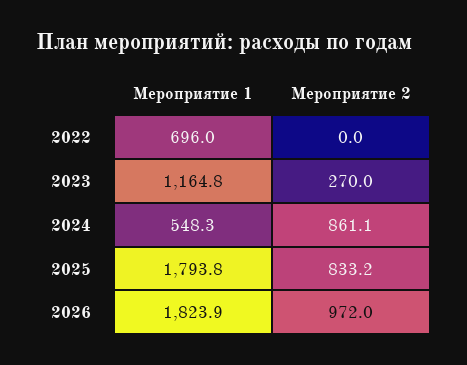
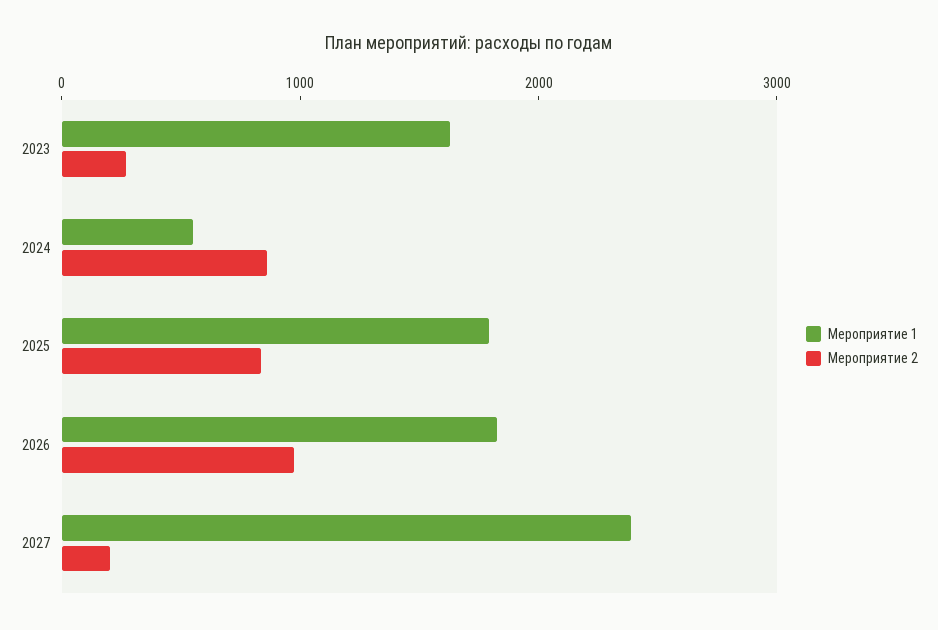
Мероприятие 1, 2022: 696 -> none
Мероприятие 2, 2022: 0 -> none
Мероприятие 1, 2023: 1164.8 -> 1600
Мероприятие 1, 2027: none -> 2400
Мероприятие 2, 2027: none -> 200

